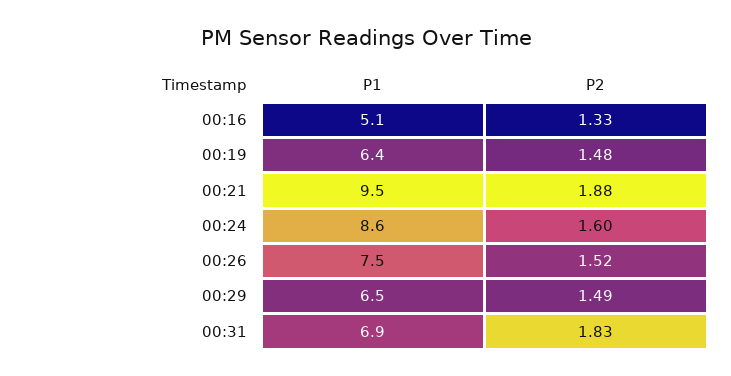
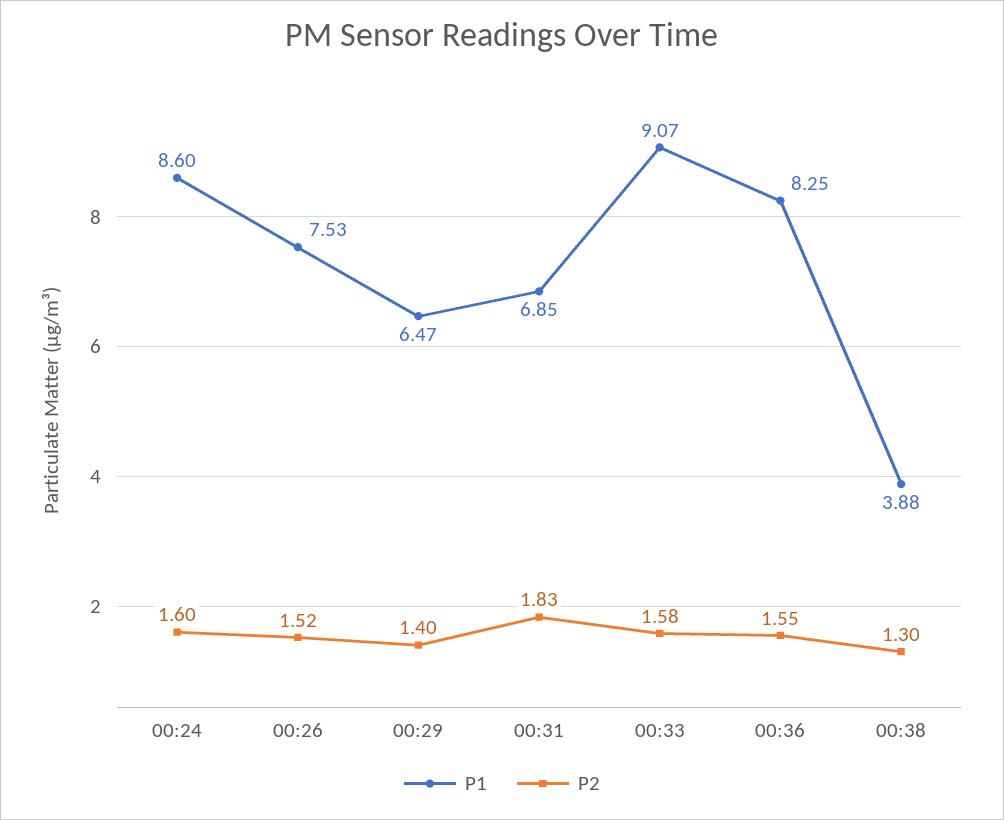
P1, 00:16: 5.1 -> none
P2, 00:16: 1.33 -> none
P1, 00:19: 6.4 -> none
P2, 00:19: 1.48 -> none
P1, 00:21: 9.5 -> none
P2, 00:21: 1.88 -> none
P2, 00:29: 1.49 -> 1.4
P1, 00:33: none -> 9.07
P2, 00:33: none -> 1.58
P1, 00:36: none -> 8.25
P2, 00:36: none -> 1.55
P1, 00:38: none -> 3.88
P2, 00:38: none -> 1.3

